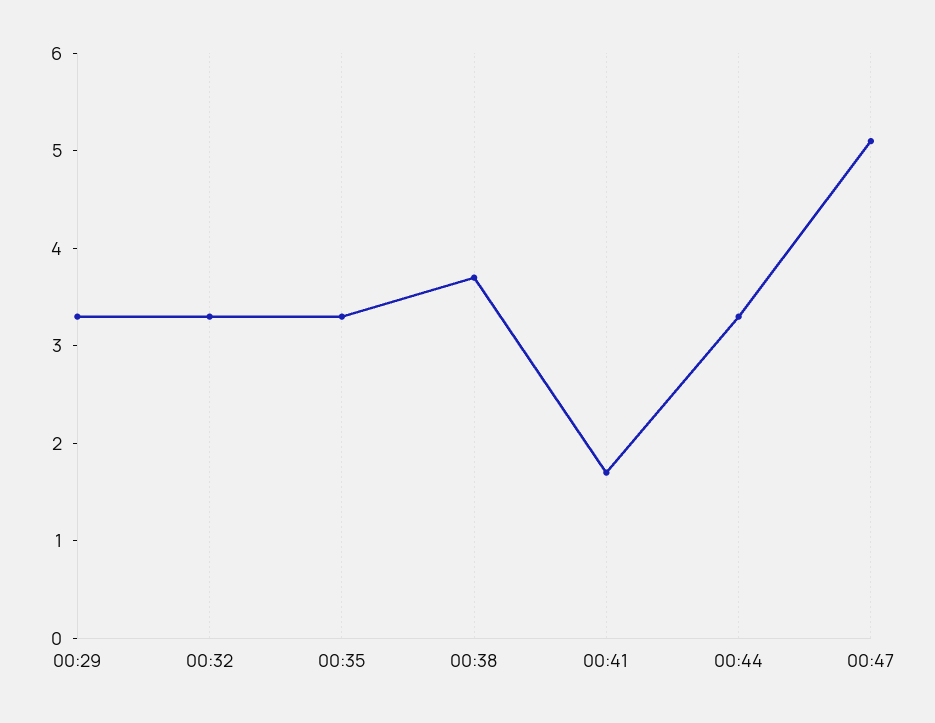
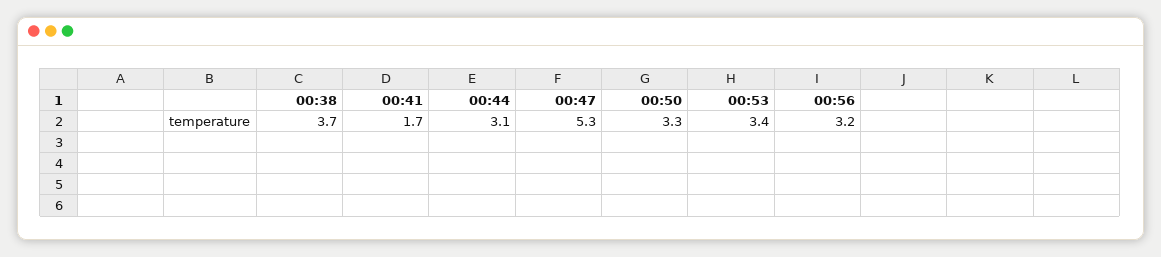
00:29: 3.3 -> none
00:32: 3.3 -> none
00:35: 3.3 -> none
00:44: 3.3 -> 3.1
00:47: 5.1 -> 5.3
00:50: none -> 3.3
00:53: none -> 3.4
00:56: none -> 3.2

